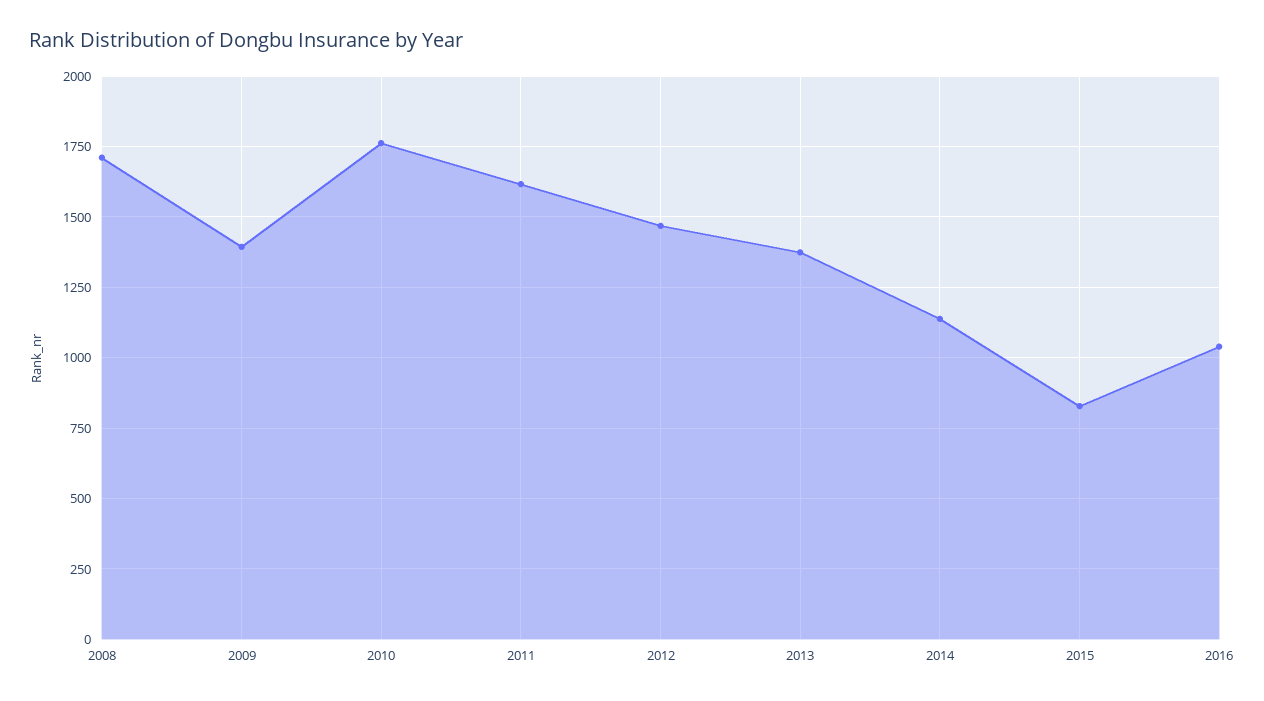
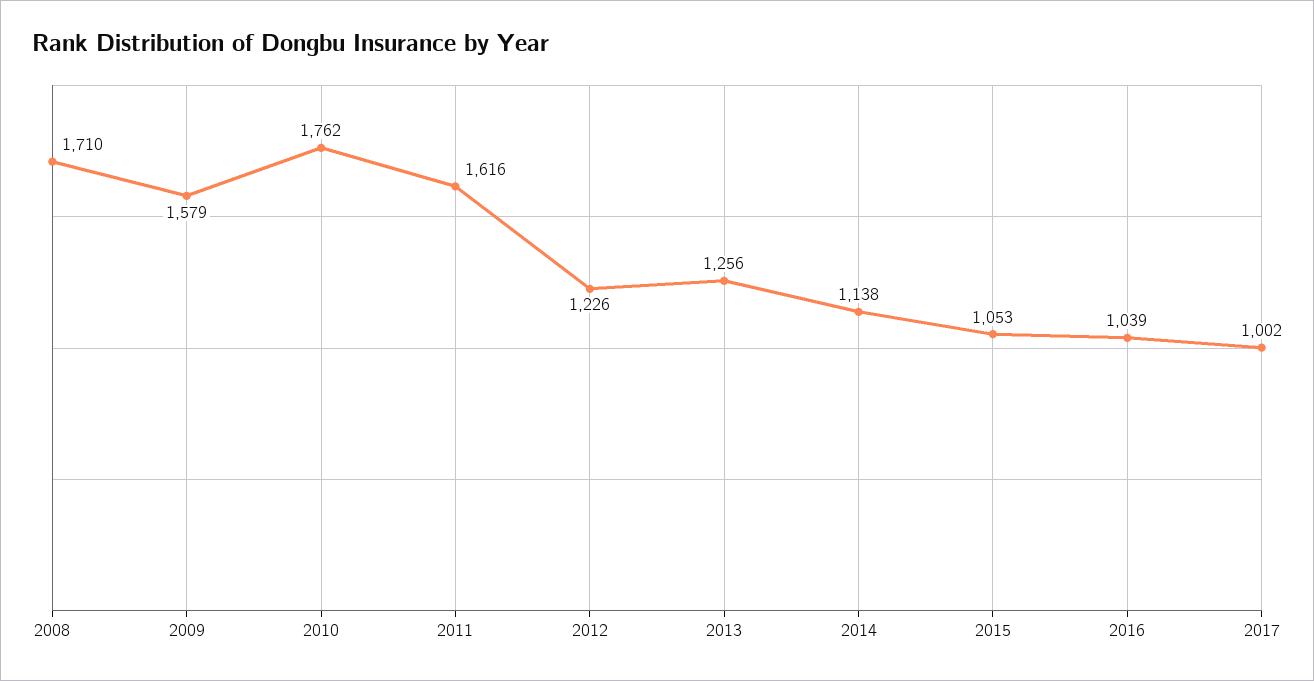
2009: 1400 -> 1579
2012: 1475 -> 1226
2013: 1375 -> 1256
2015: 825 -> 1053
2017: none -> 1002

